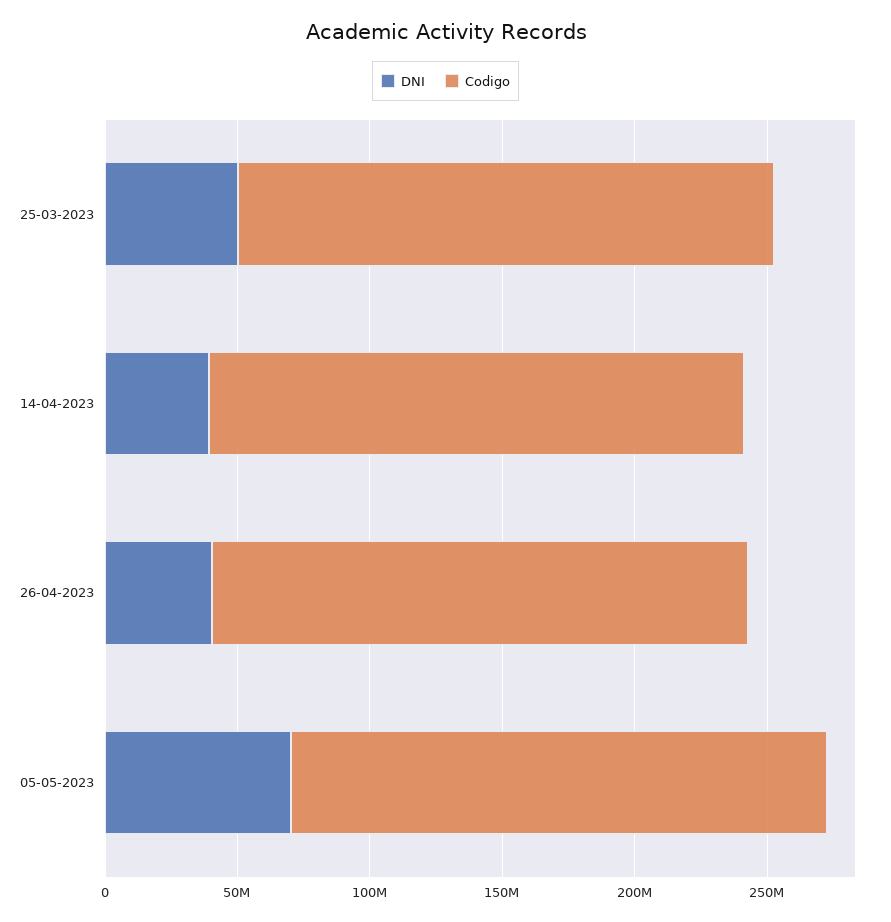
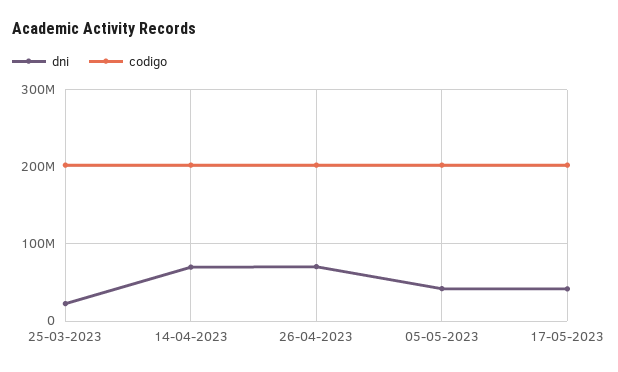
DNI, 25-03-2023: 50000000 -> 20000000
DNI, 14-04-2023: 40000000 -> 70000000
DNI, 26-04-2023: 40000000 -> 70000000
DNI, 05-05-2023: 70000000 -> 40000000
DNI, 17-05-2023: none -> 40000000
Codigo, 17-05-2023: none -> 200000000

